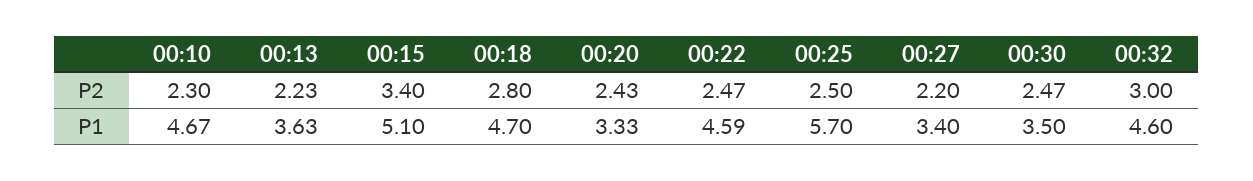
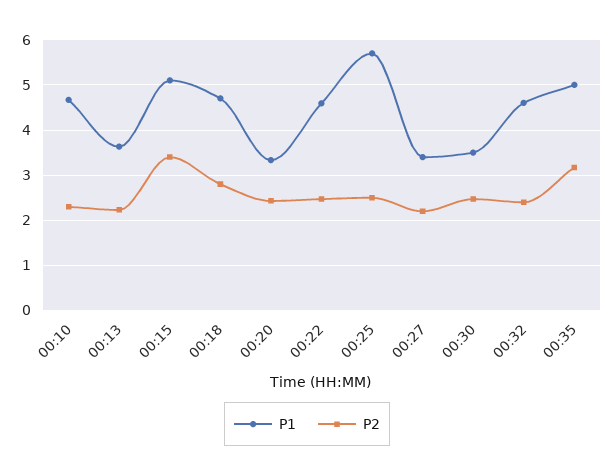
P2, 00:32: 3 -> 2.4
P1, 00:35: none -> 5
P2, 00:35: none -> 3.2

